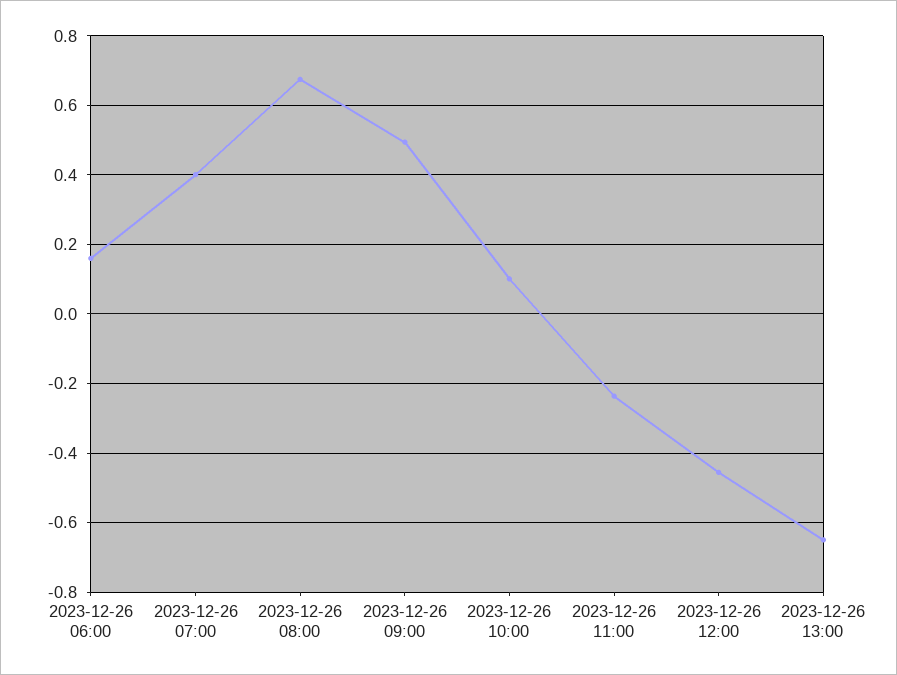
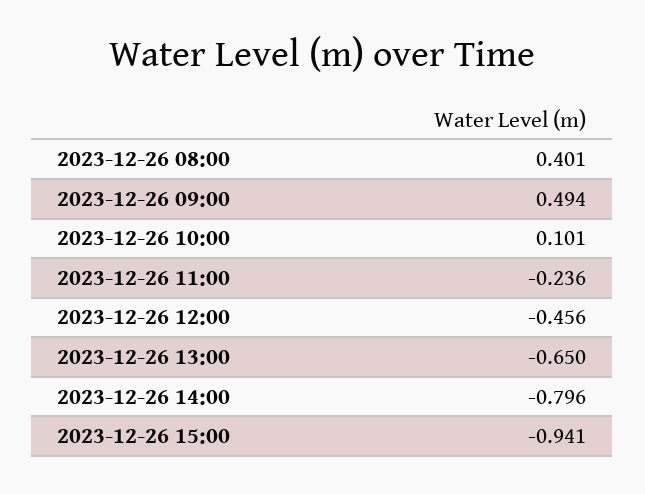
2023-12-26 06:00: 0.16 -> none
2023-12-26 07:00: 0.4 -> none
2023-12-26 08:00: 0.68 -> 0.401
2023-12-26 14:00: none -> -0.796
2023-12-26 15:00: none -> -0.941

